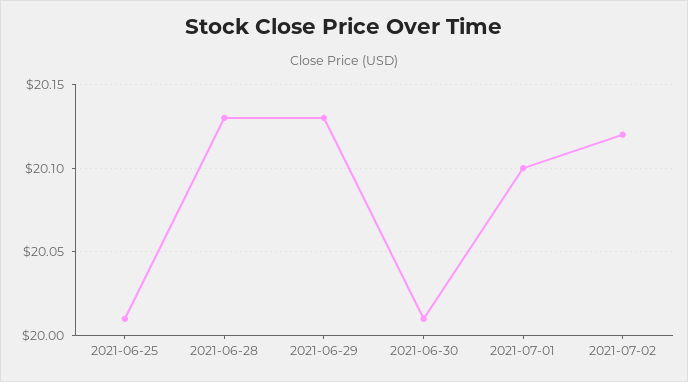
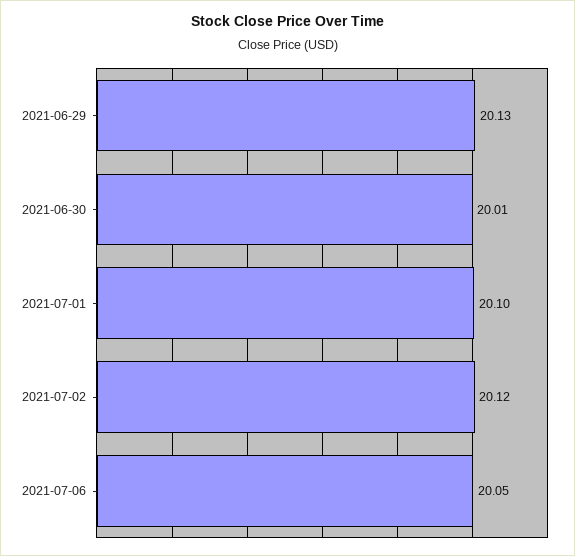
2021-06-25: 20.01 -> none
2021-06-28: 20.13 -> none
2021-07-06: none -> 20.05

